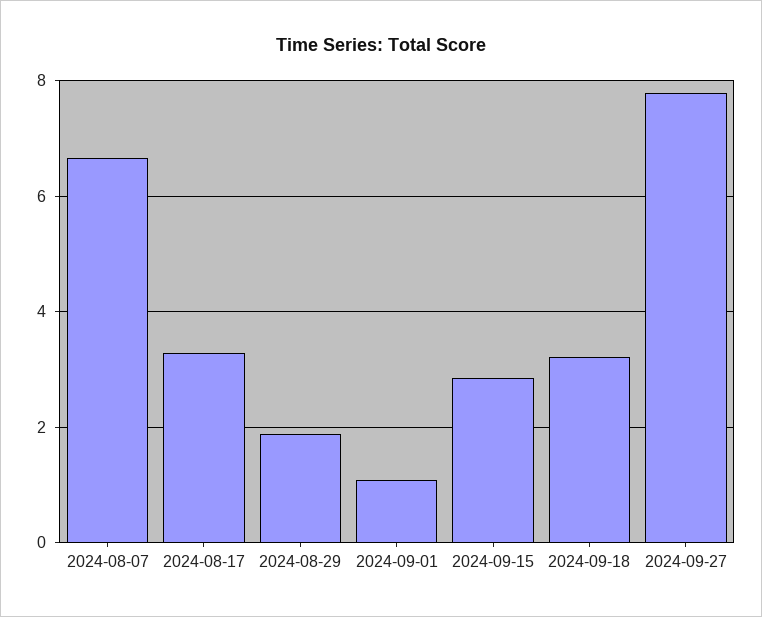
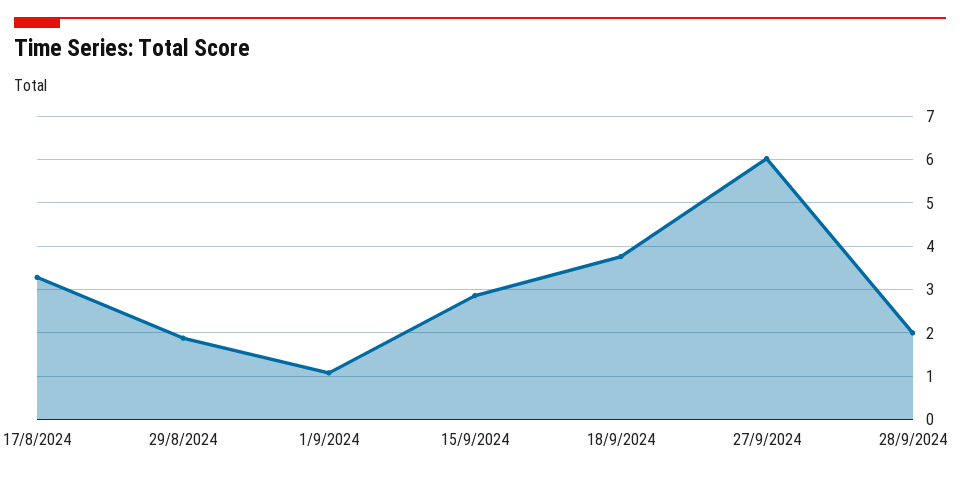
2024-08-07: 6.6 -> none
2024-09-18: 3.2 -> 3.8
2024-09-27: 7.8 -> 6
28/9/2024: none -> 2

